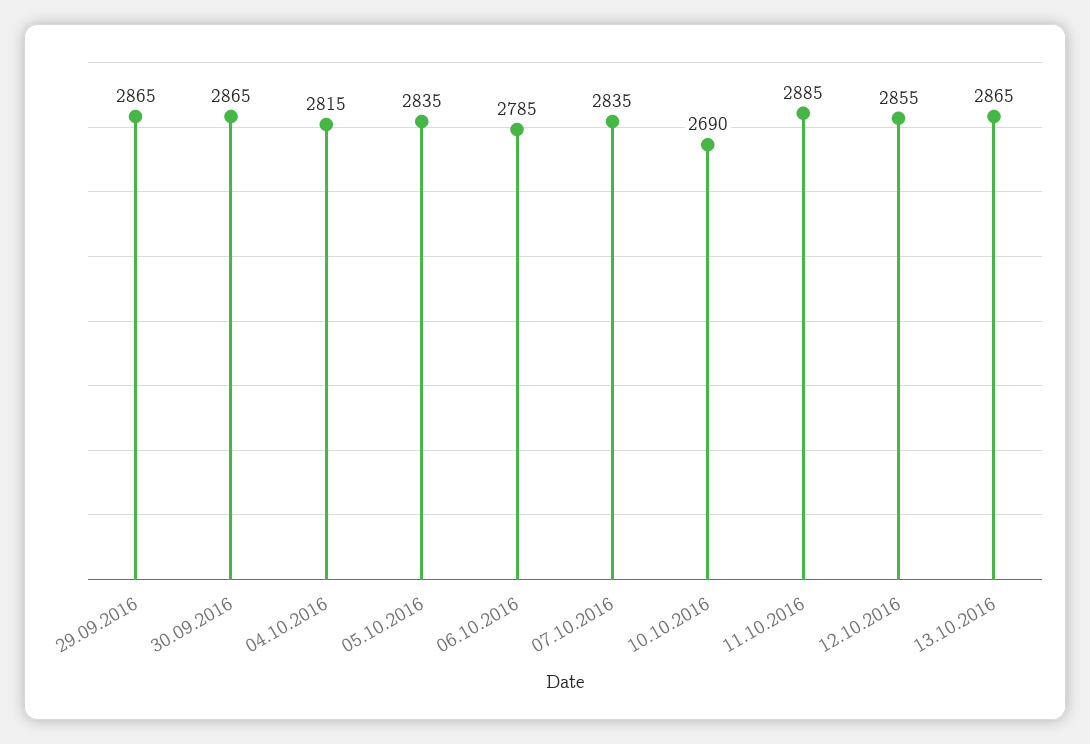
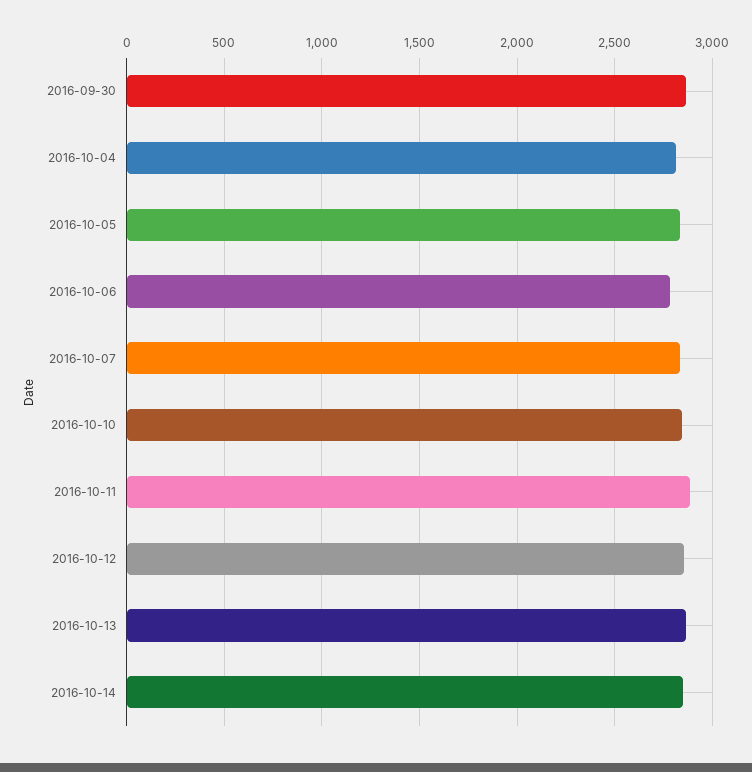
29.09.2016: 2865 -> none
10.10.2016: 2690 -> 2850
2016-10-14: none -> 2850

